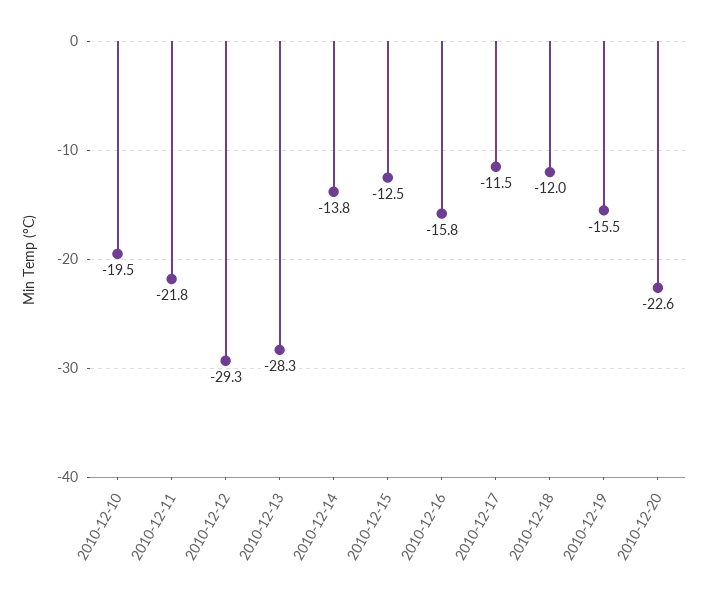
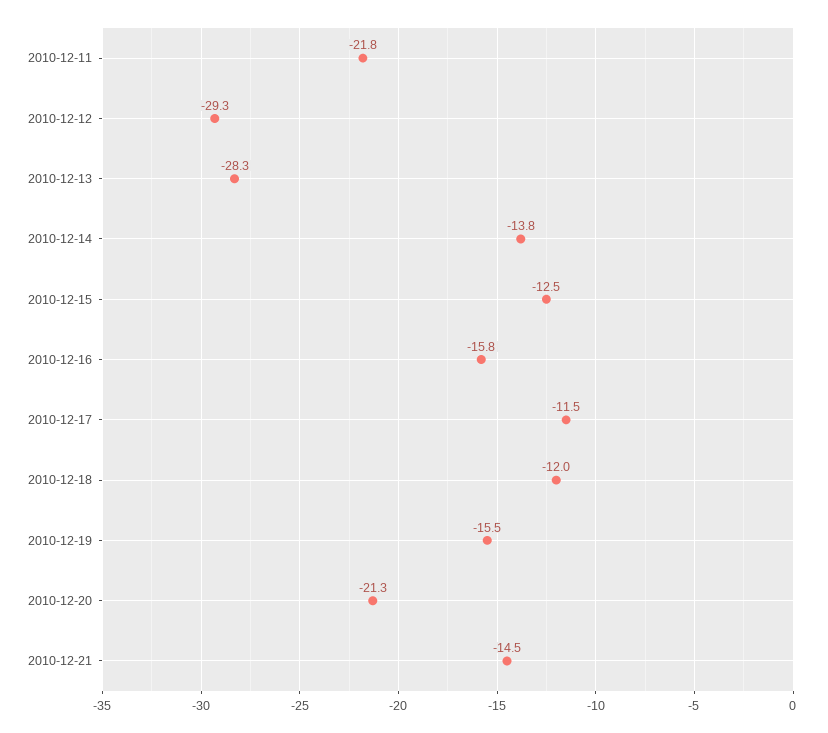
2010-12-10: -19.5 -> none
2010-12-20: -22.6 -> -21.3
2010-12-21: none -> -14.5

